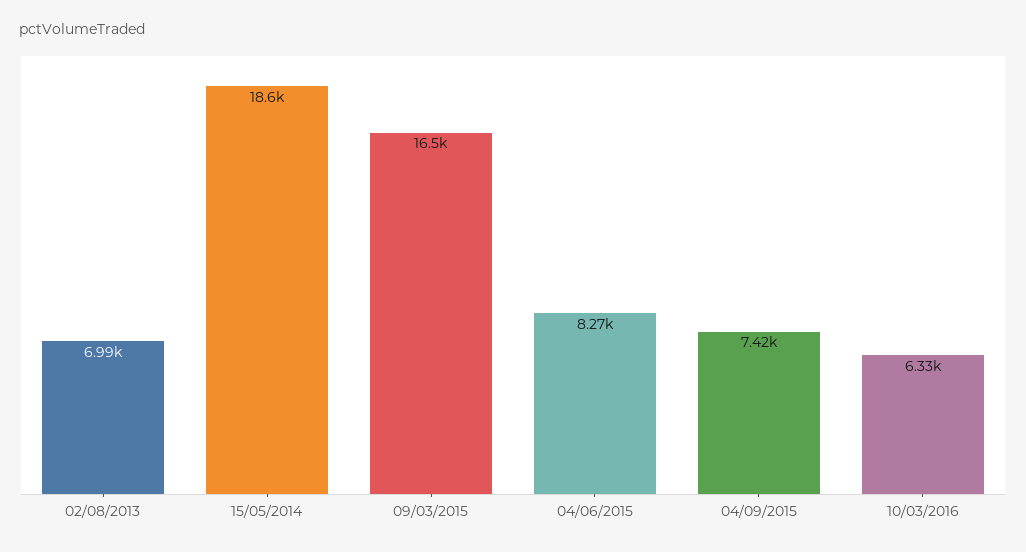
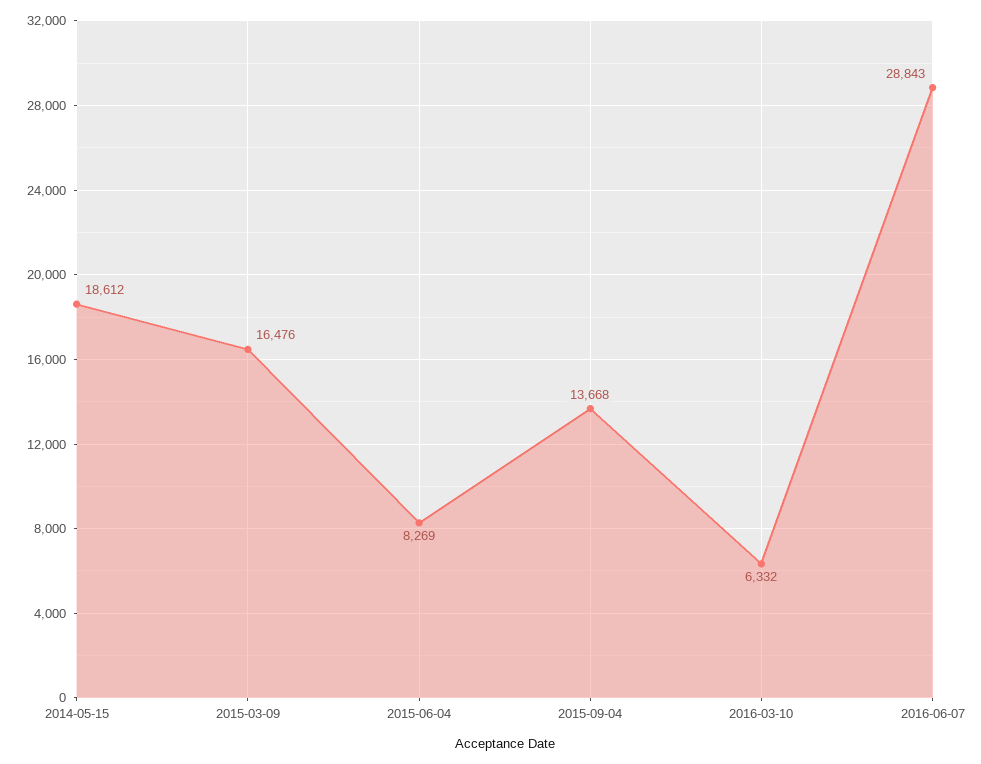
02/08/2013: 6990 -> none
04/09/2015: 7420 -> 13668
2016-06-07: none -> 28843

